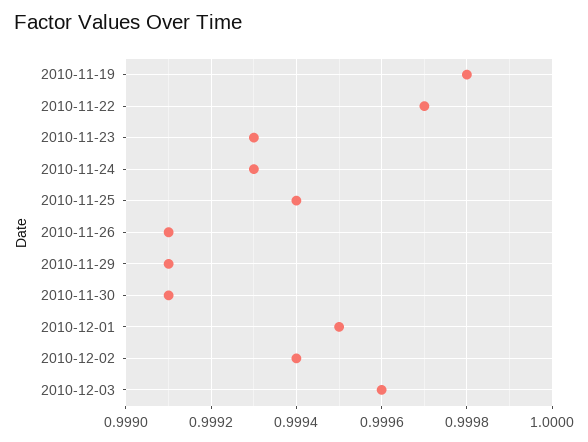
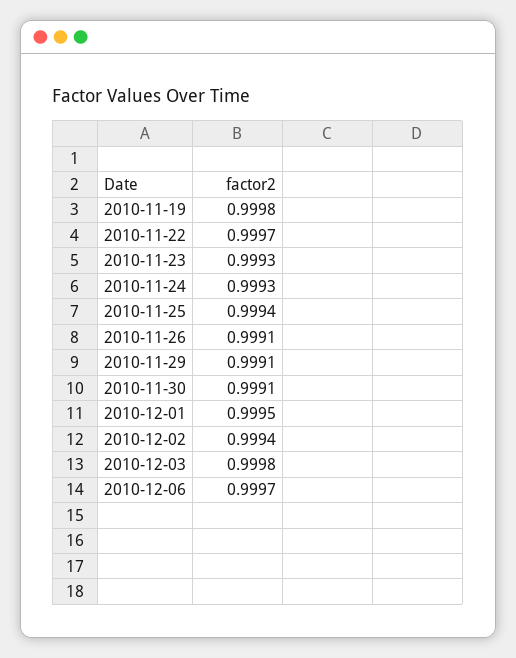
2010-12-03: 0.9996 -> 0.9998
2010-12-06: none -> 0.9997

